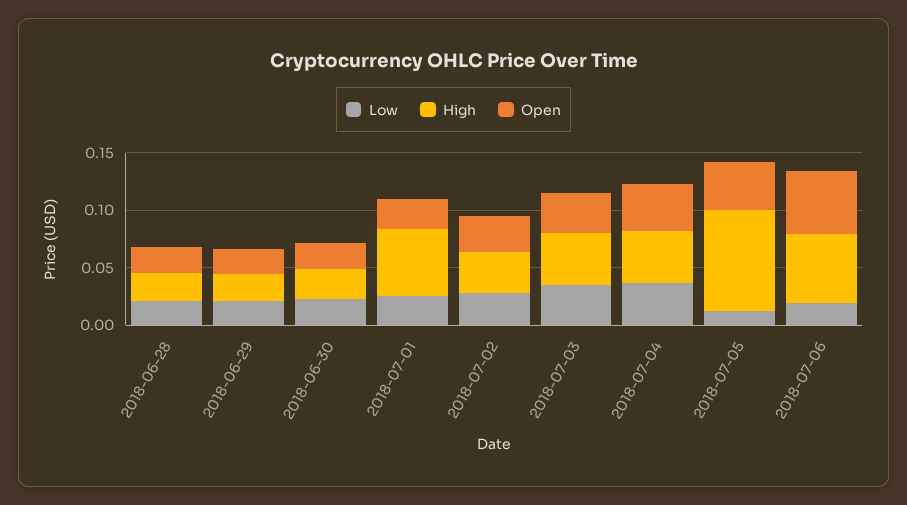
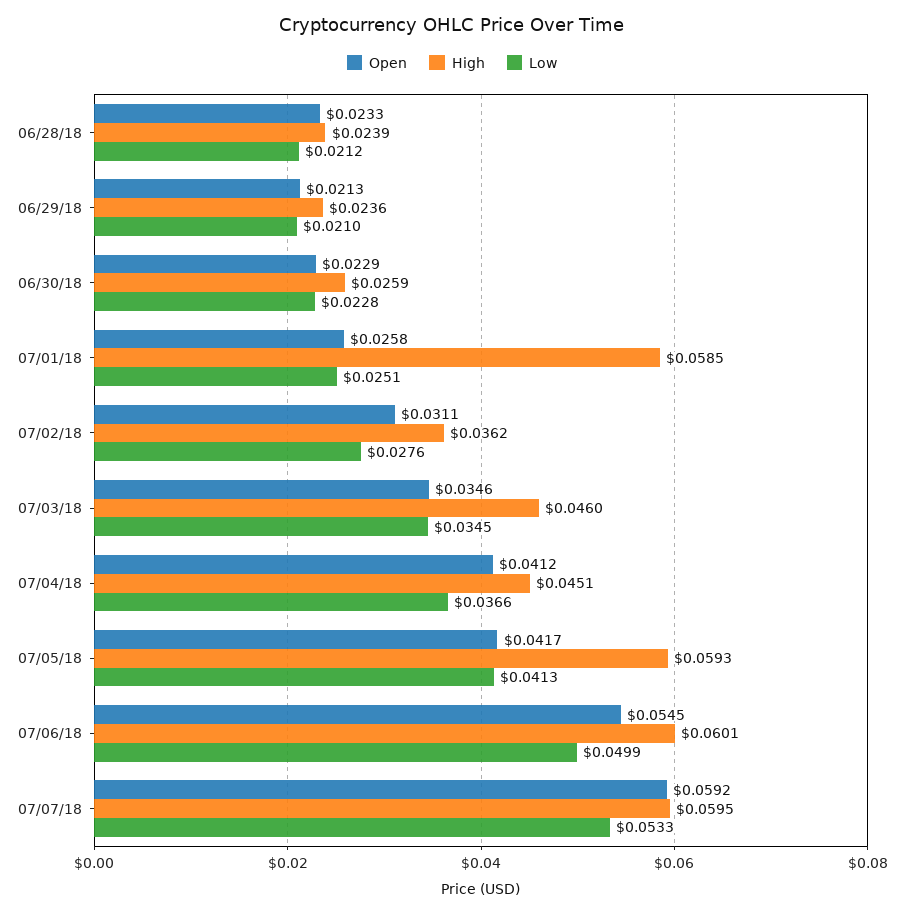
Low, 2018-07-05: 0.01 -> 0.0413
High, 2018-07-05: 0.09 -> 0.0593
Low, 2018-07-06: 0.02 -> 0.0499
Open, 07/07/18: none -> 0.0592
High, 07/07/18: none -> 0.0595
Low, 07/07/18: none -> 0.0533

